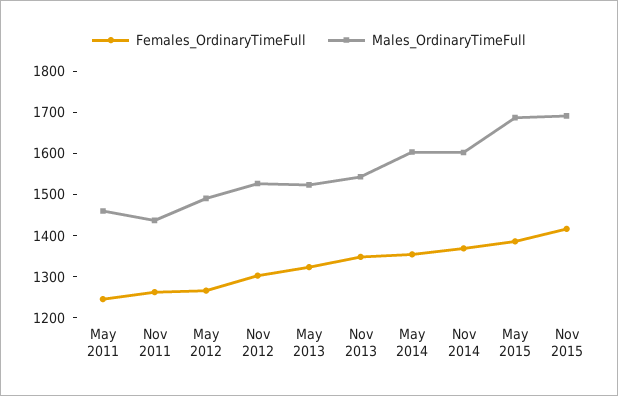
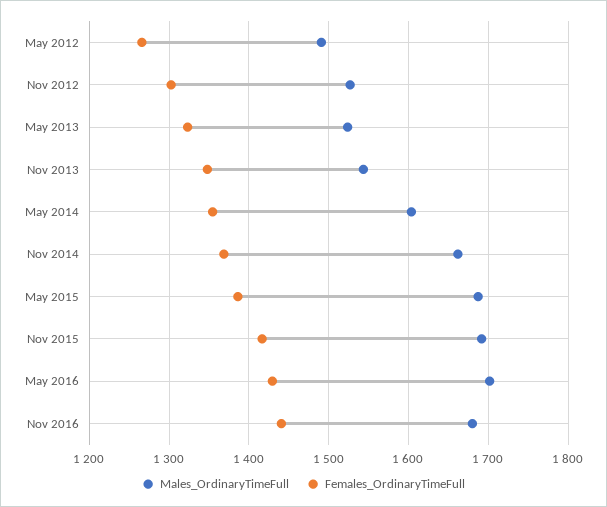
Females_OrdinaryTimeFull, May 2011: 1240 -> none
Males_OrdinaryTimeFull, May 2011: 1460 -> none
Females_OrdinaryTimeFull, Nov 2011: 1260 -> none
Males_OrdinaryTimeFull, Nov 2011: 1440 -> none
Males_OrdinaryTimeFull, Nov 2014: 1600 -> 1660
Males_OrdinaryTimeFull, May 2016: none -> 1700
Females_OrdinaryTimeFull, May 2016: none -> 1430
Males_OrdinaryTimeFull, Nov 2016: none -> 1680
Females_OrdinaryTimeFull, Nov 2016: none -> 1440

